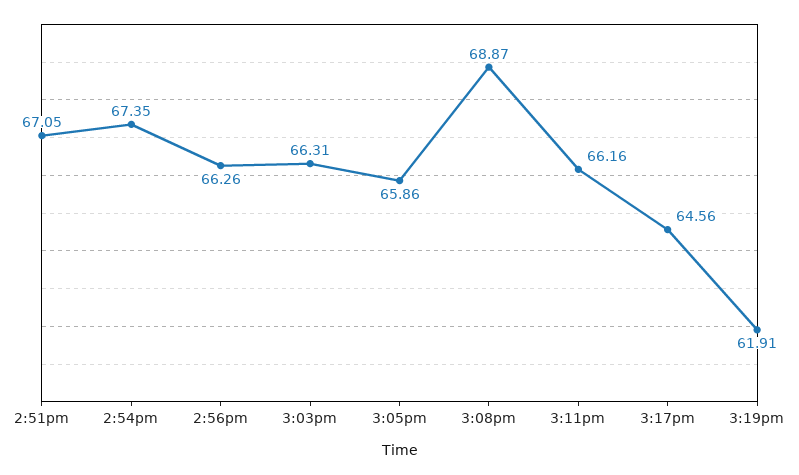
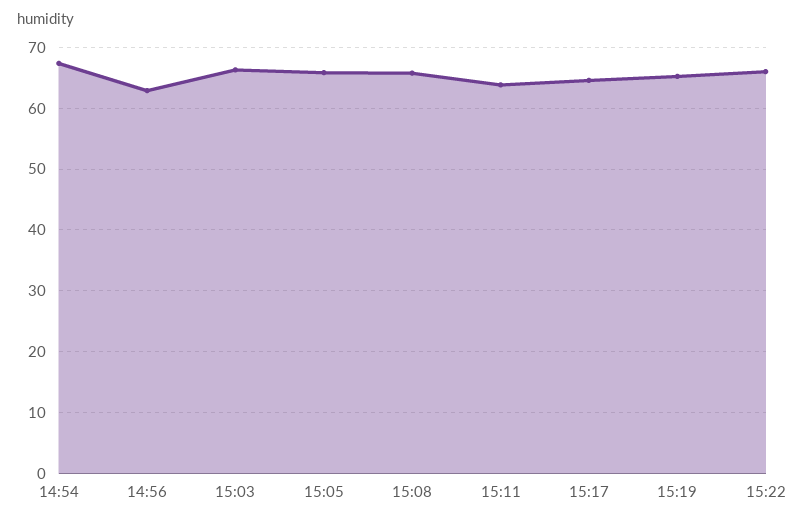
2:51pm: 67.05 -> none
2:56pm: 66.26 -> 63
3:08pm: 68.87 -> 66
3:11pm: 66.16 -> 64
3:19pm: 61.91 -> 65
15:22: none -> 66

